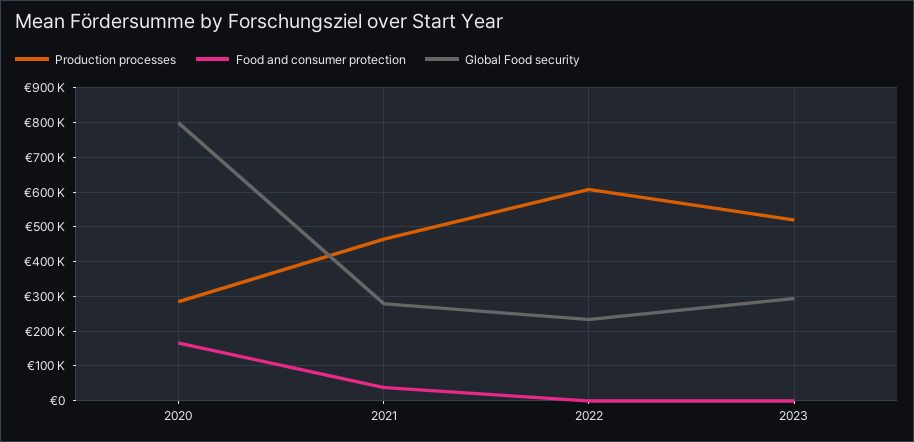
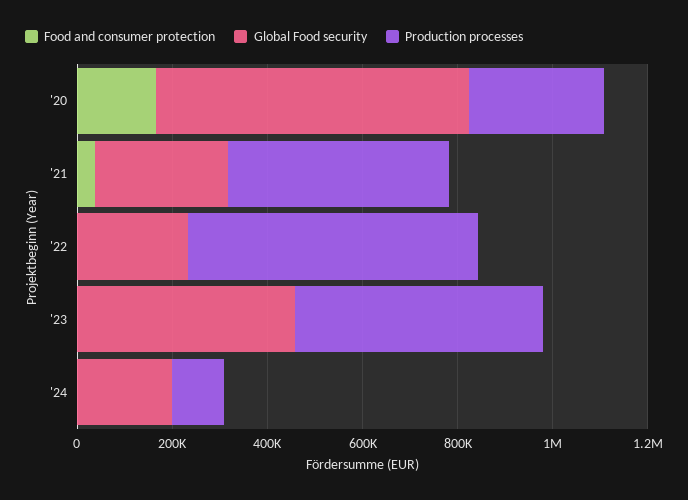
Global Food security, 2020: 800000 -> 650000
Global Food security, 2023: 300000 -> 450000
Food and consumer protection, '24: none -> 0
Global Food security, '24: none -> 200000
Production processes, '24: none -> 100000

